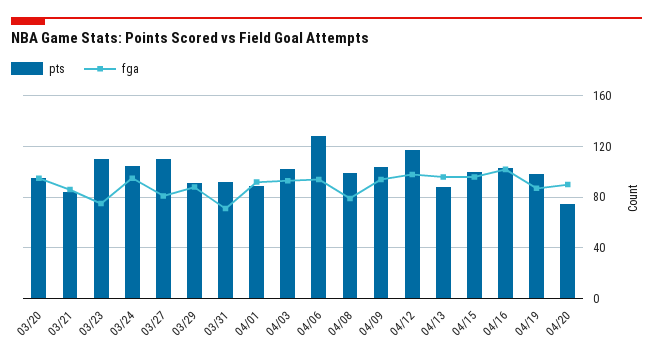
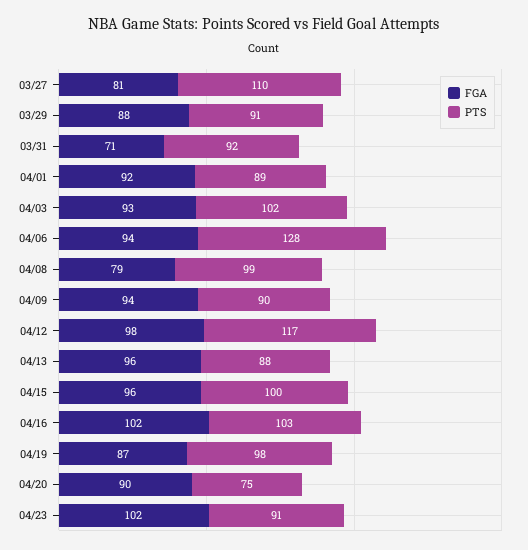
pts, 03/20: 95 -> none
fga, 03/20: 95 -> none
pts, 03/21: 85 -> none
fga, 03/21: 85 -> none
pts, 03/23: 110 -> none
fga, 03/23: 75 -> none
pts, 03/24: 105 -> none
fga, 03/24: 95 -> none
pts, 04/09: 105 -> 90
fga, 04/23: none -> 102
pts, 04/23: none -> 91

